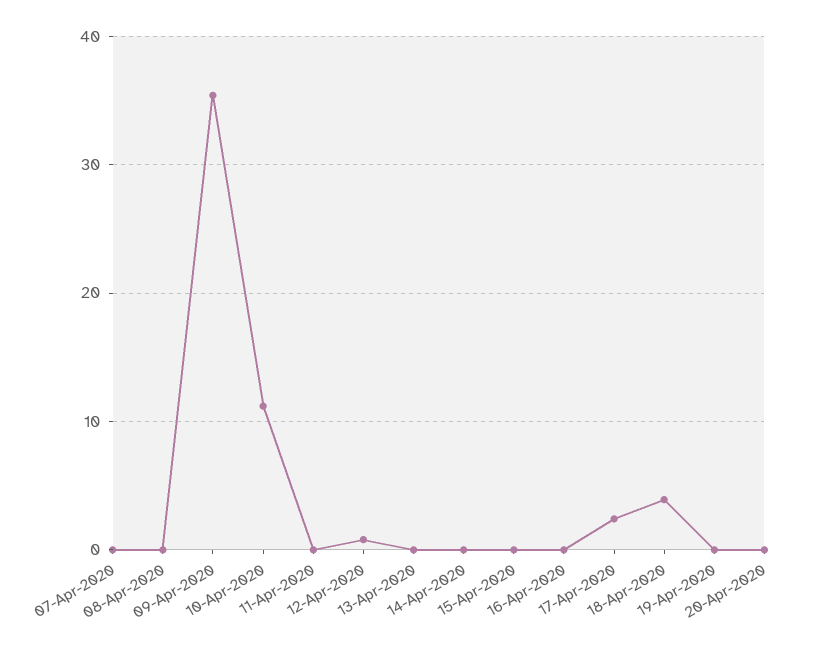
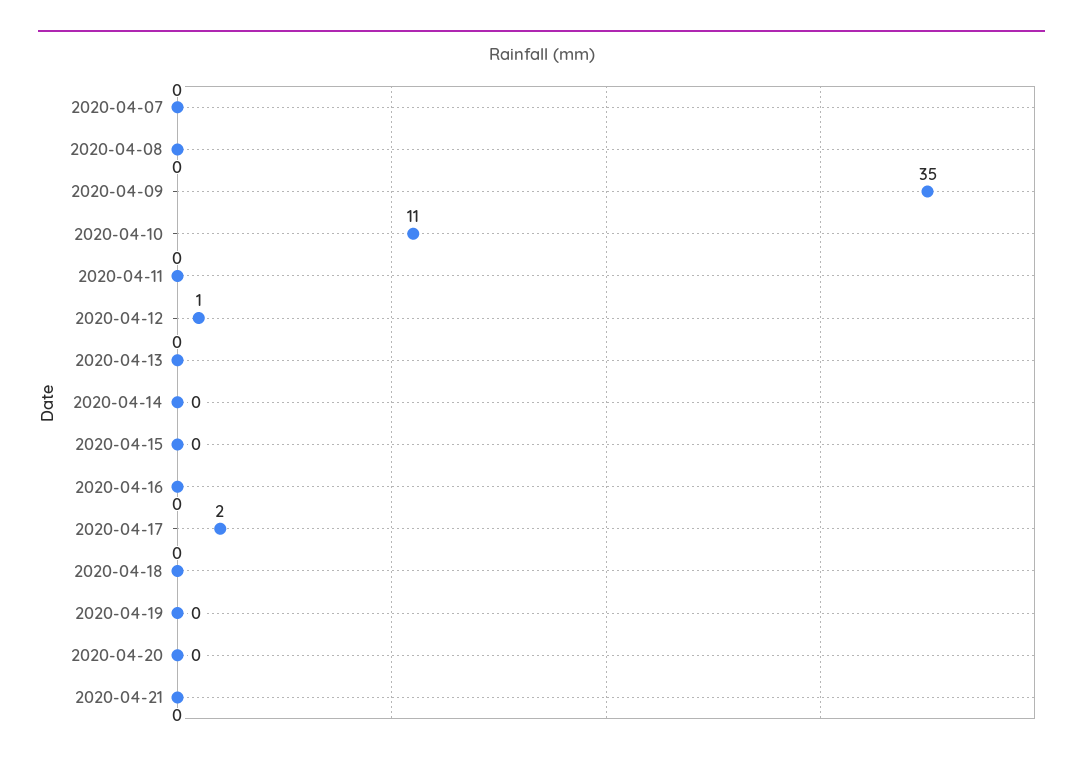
18-Apr-2020: 4 -> 0
2020-04-21: none -> 0

